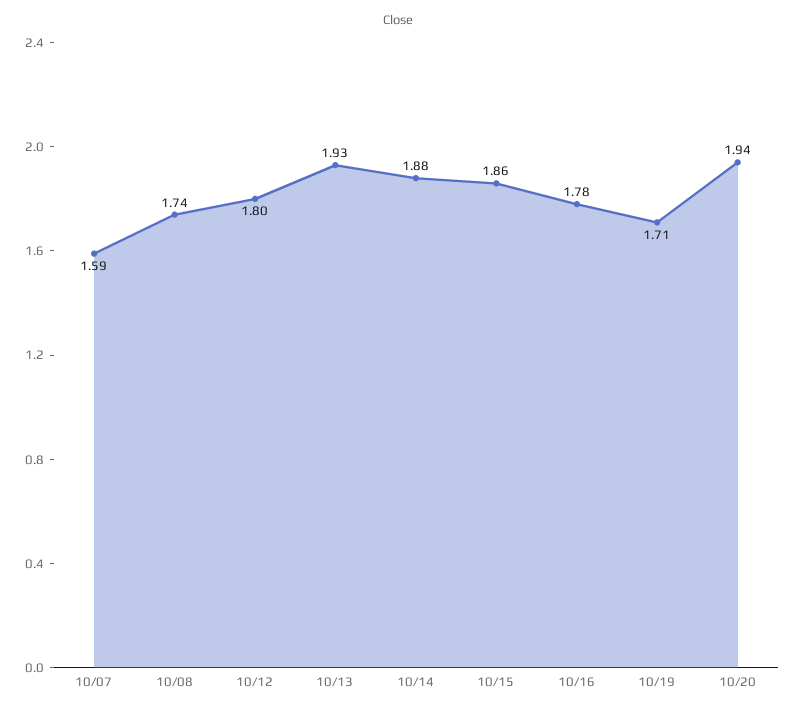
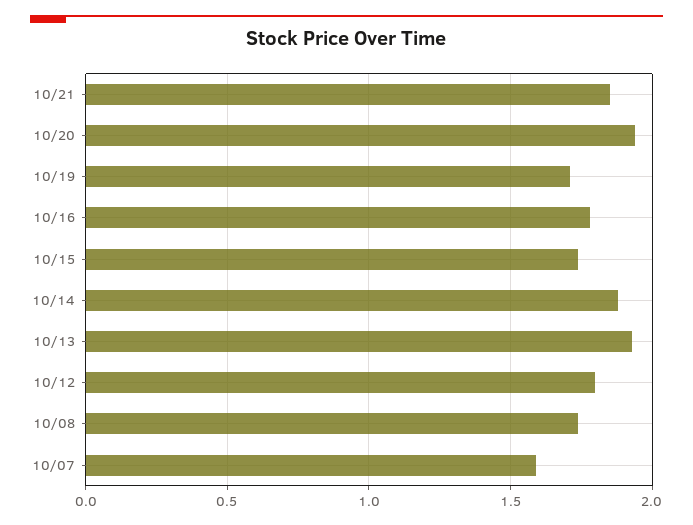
10/15: 1.86 -> 1.75
10/21: none -> 1.85

